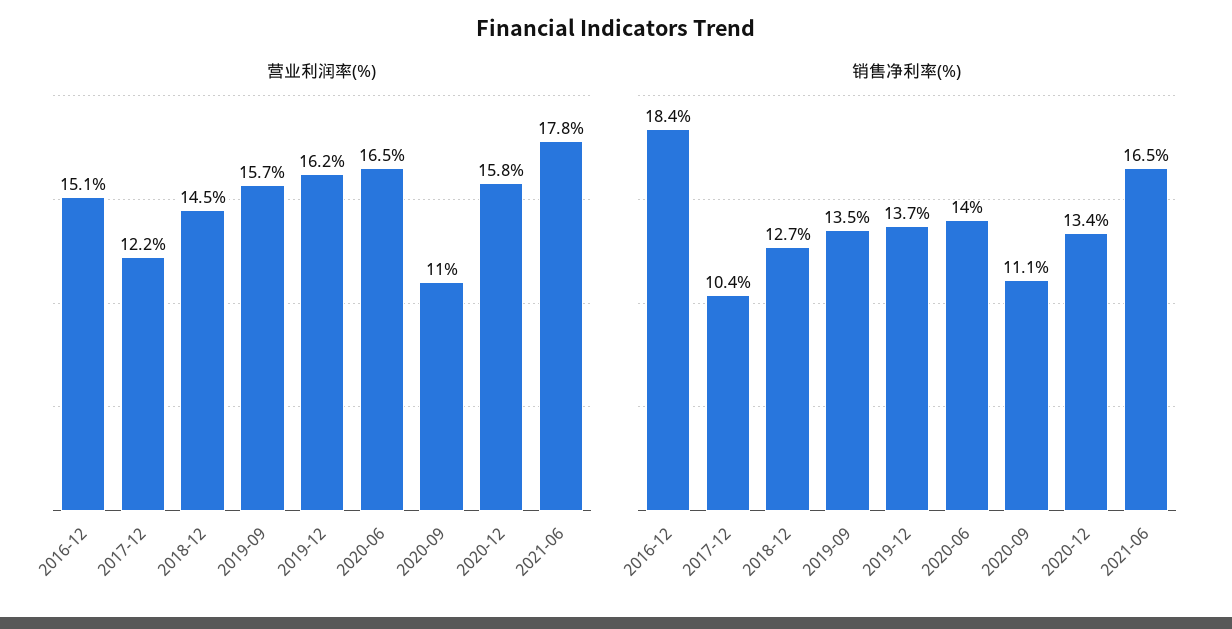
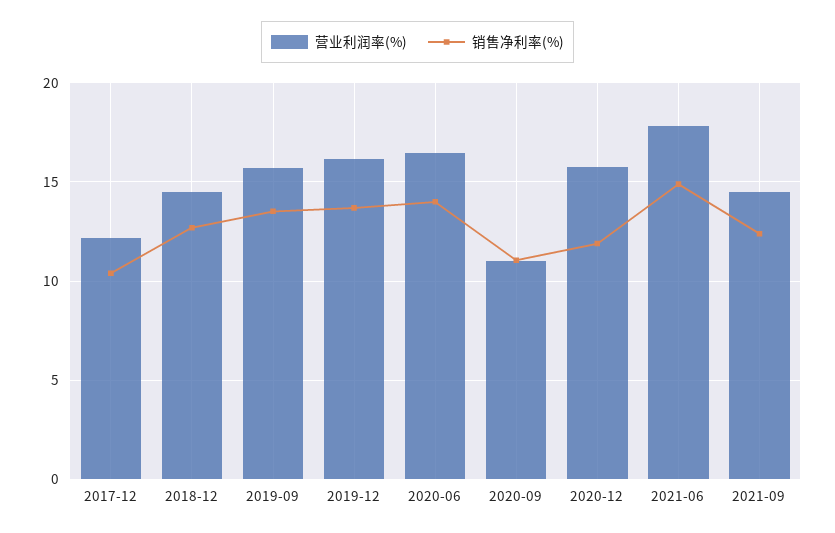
营业利润率(%), 2016-12: 15.1 -> none
销售净利率(%), 2016-12: 18.4 -> none
销售净利率(%), 2020-12: 13.4 -> 12
销售净利率(%), 2021-06: 16.5 -> 15
营业利润率(%), 2021-09: none -> 14.5
销售净利率(%), 2021-09: none -> 12.5

